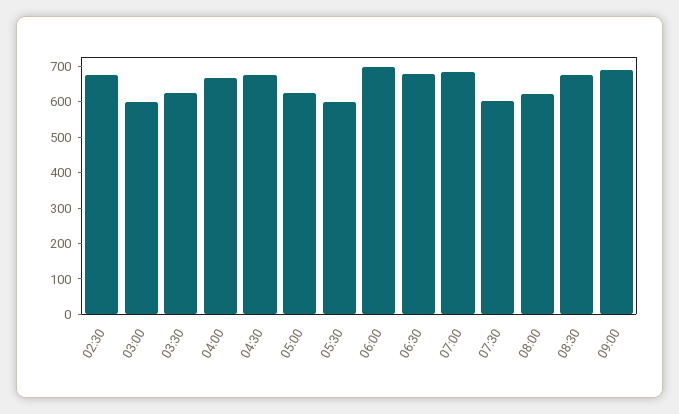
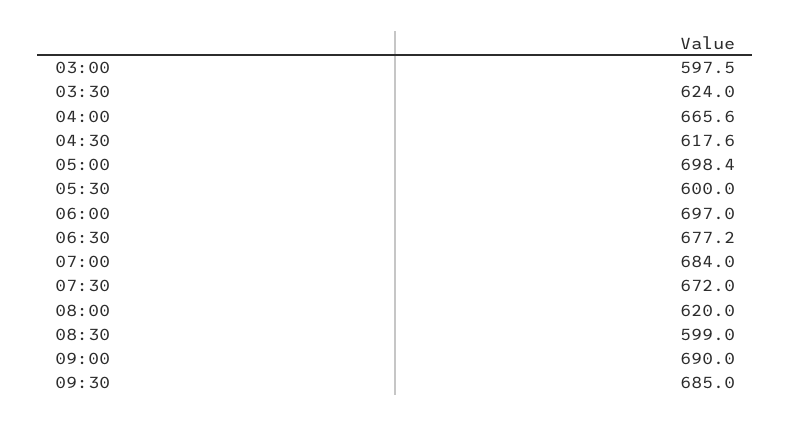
02:30: 675 -> none
04:30: 675 -> 617.6
05:00: 625 -> 698.4
07:30: 600 -> 672
08:30: 675 -> 599
09:30: none -> 685

